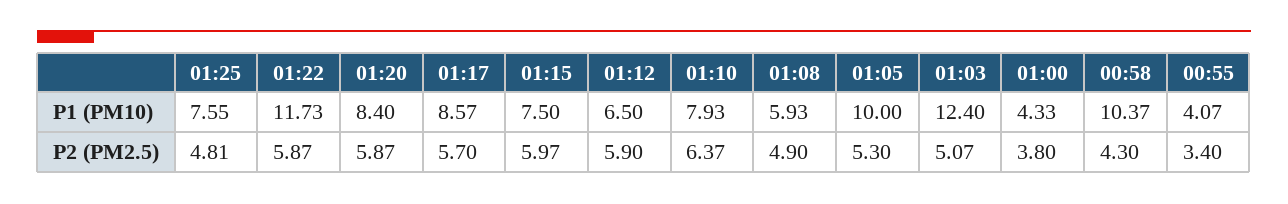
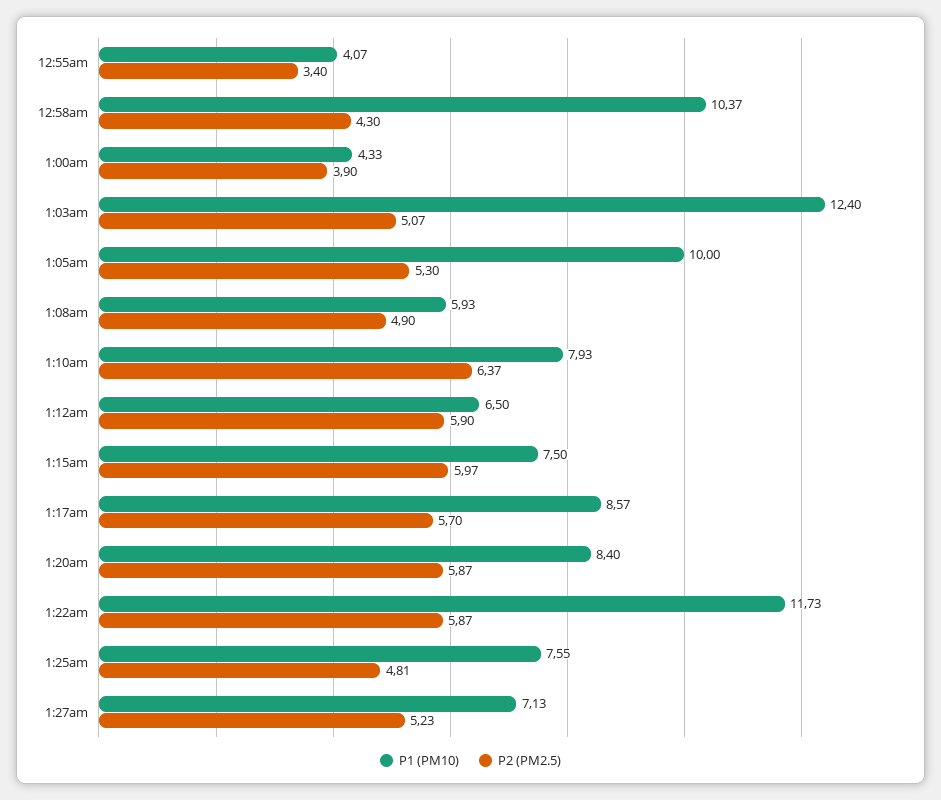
P2 (PM2.5), 01:00: 3.8 -> 3.9
P1 (PM10), 1:27am: none -> 7.13
P2 (PM2.5), 1:27am: none -> 5.23

